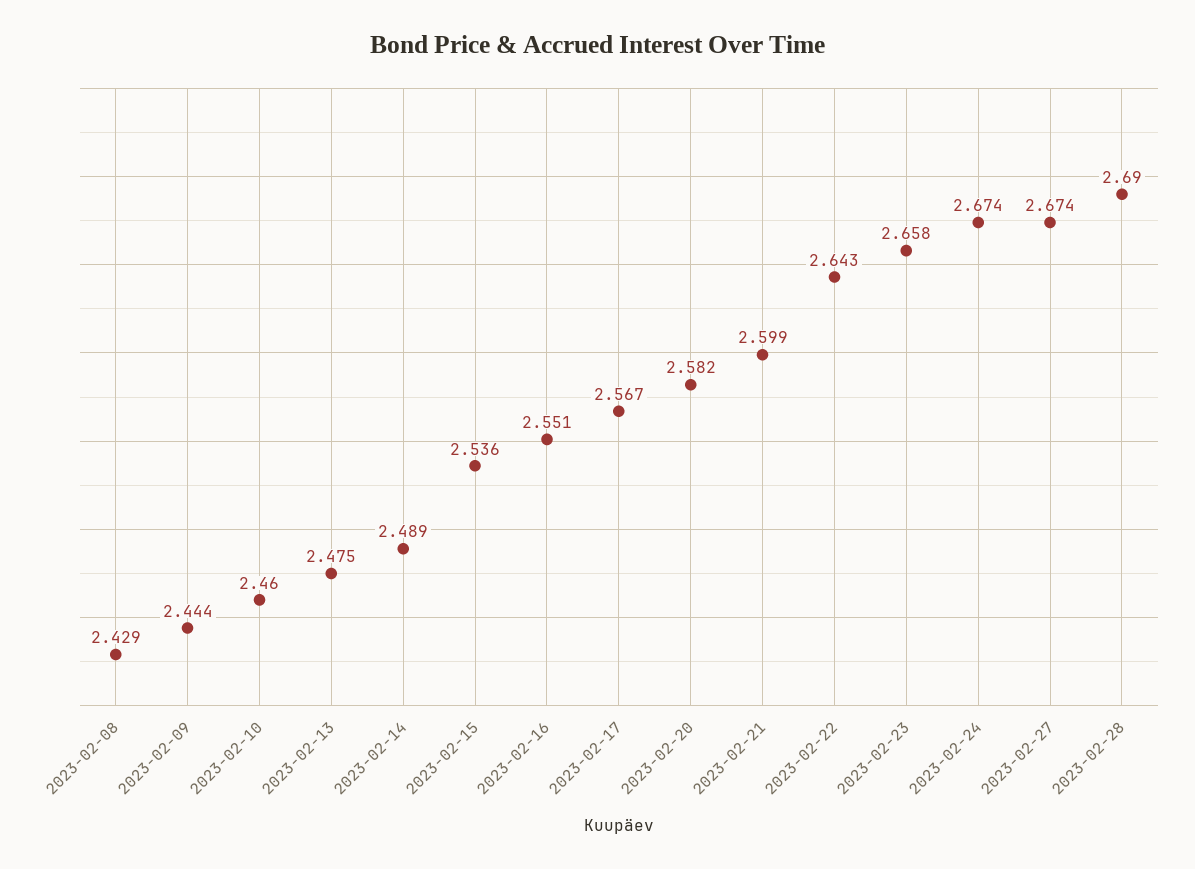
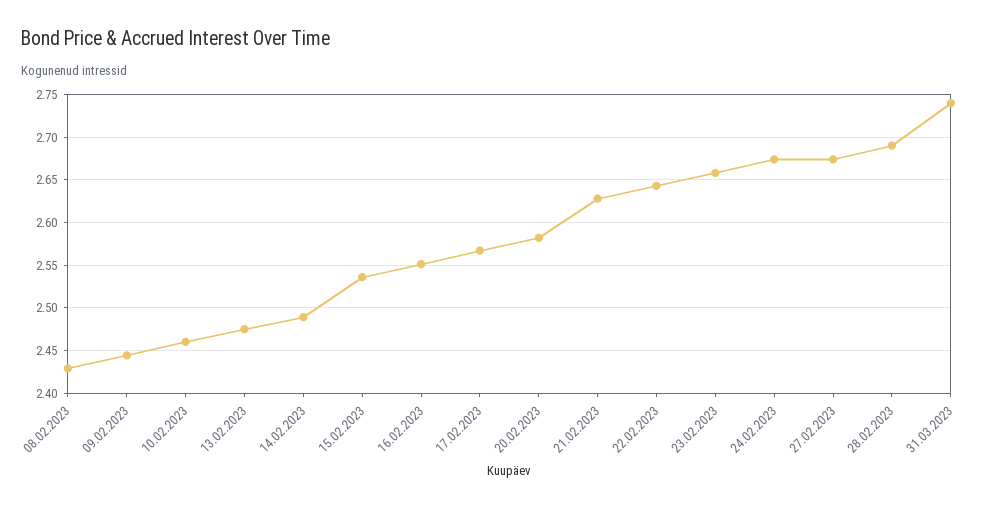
2023-02-21: 2.599 -> 2.63
31.03.2023: none -> 2.74

